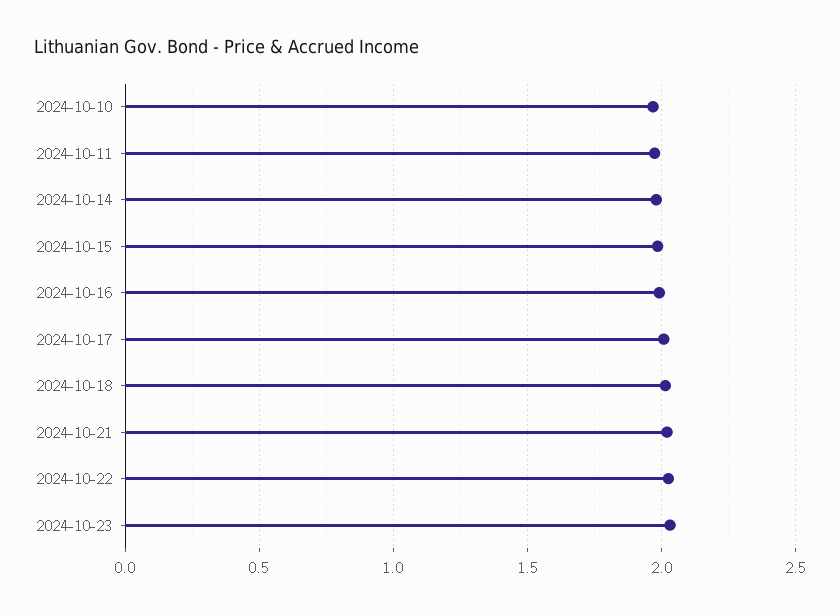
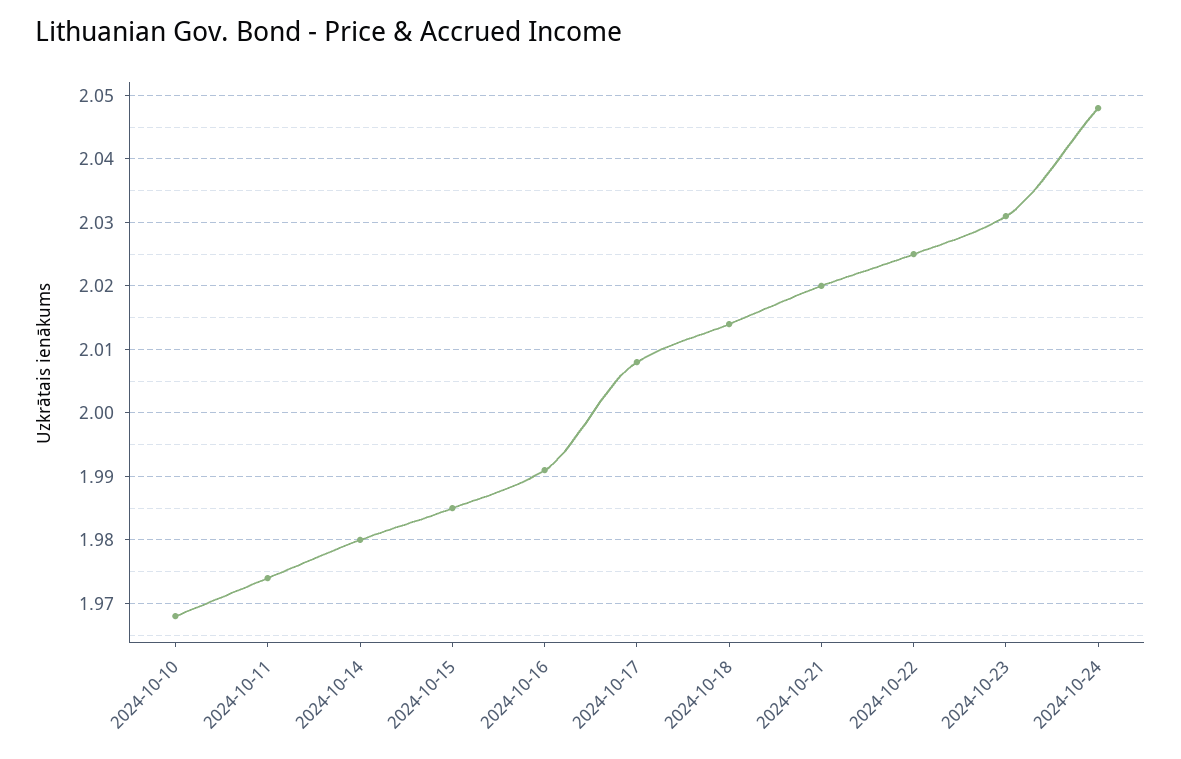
2024-10-24: none -> 2.048

